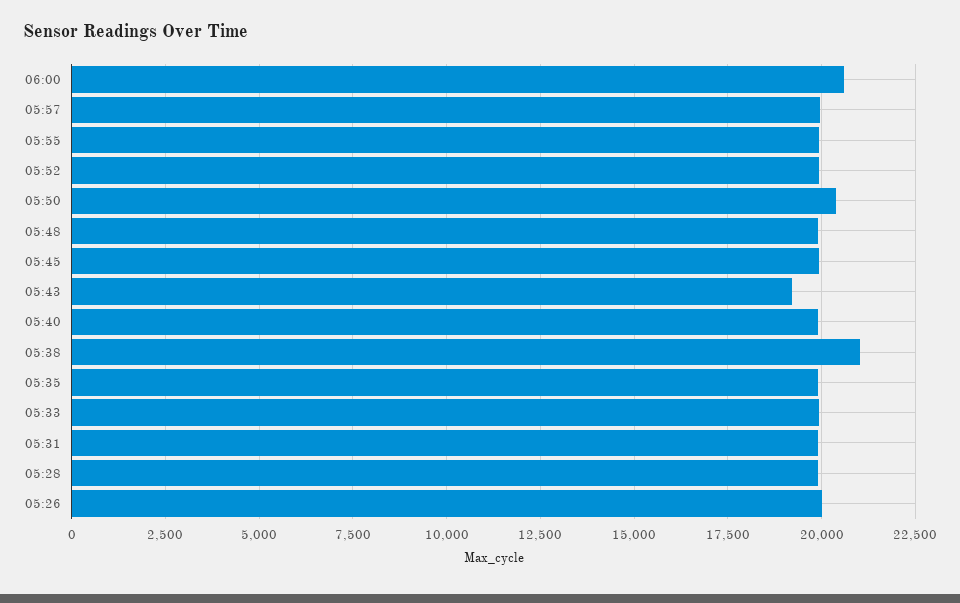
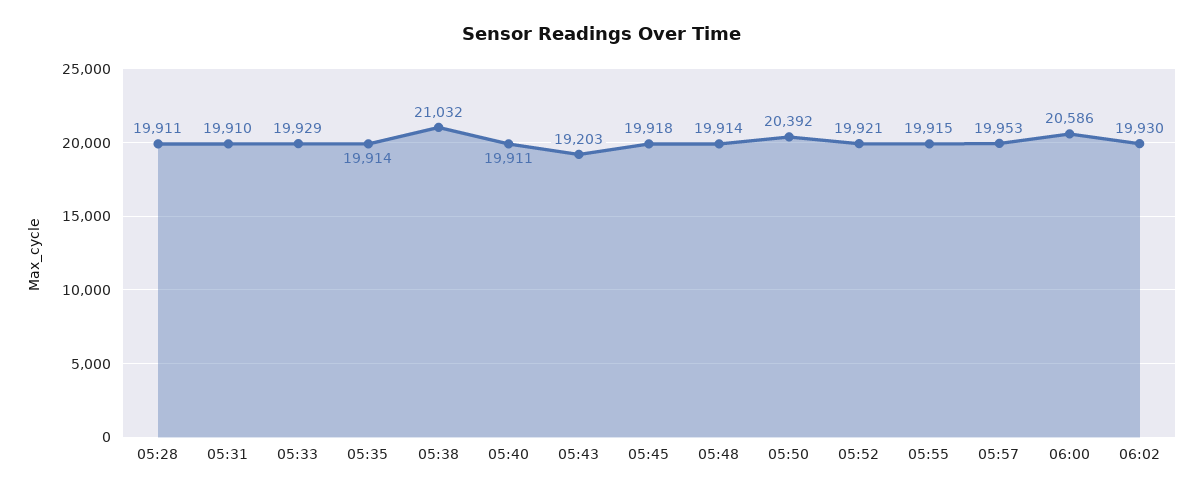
05:26: 20000 -> none
06:02: none -> 19930

